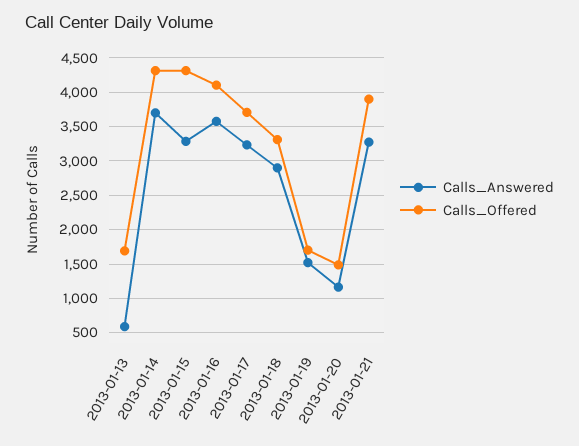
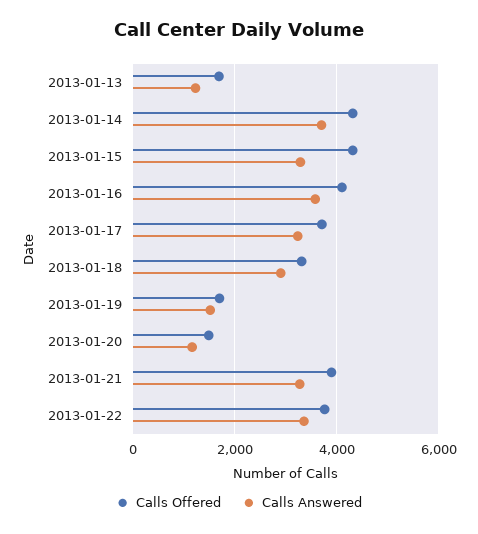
Calls_Answered, 2013-01-13: 600 -> 1200
Calls_Offered, 2013-01-22: none -> 3800
Calls_Answered, 2013-01-22: none -> 3400

